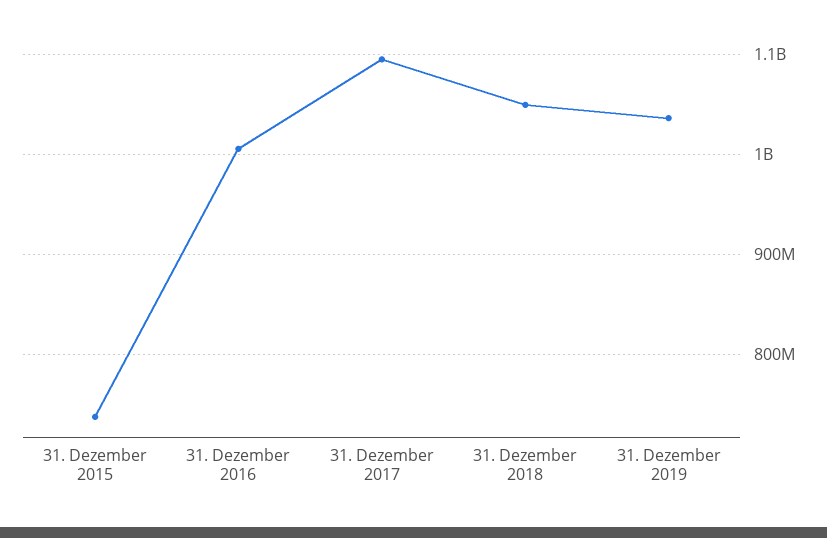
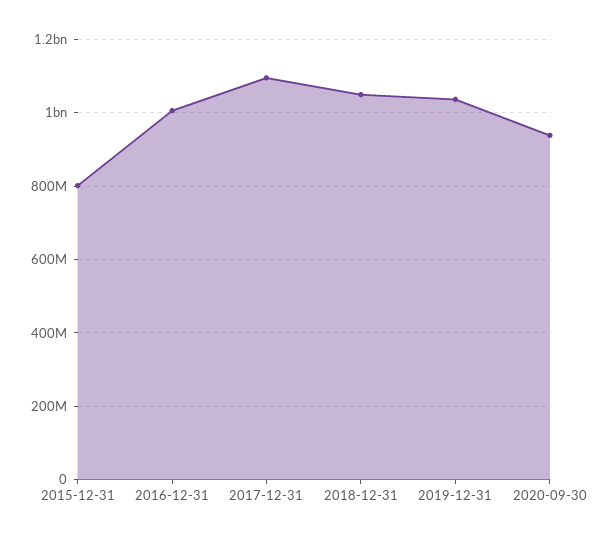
31. Dezember 2015: 740000000 -> 800000000
2020-09-30: none -> 940000000

